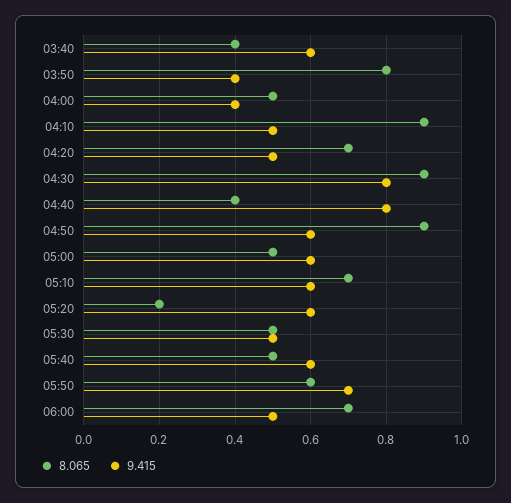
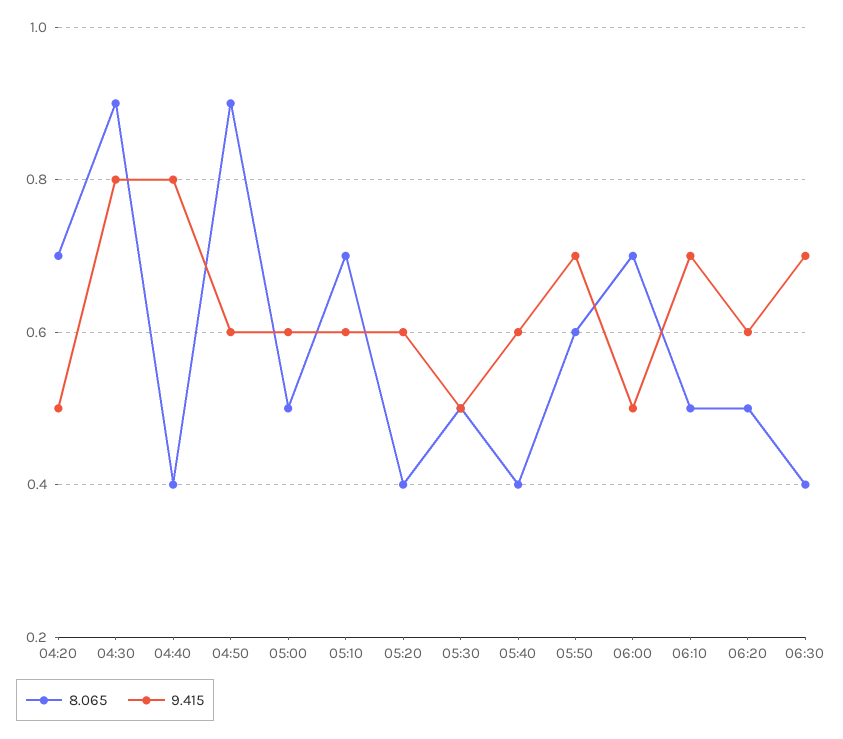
8.065, 03:40: 0.4 -> none
9.415, 03:40: 0.6 -> none
8.065, 03:50: 0.8 -> none
9.415, 03:50: 0.4 -> none
8.065, 04:00: 0.5 -> none
9.415, 04:00: 0.4 -> none
8.065, 04:10: 0.9 -> none
9.415, 04:10: 0.5 -> none
8.065, 05:20: 0.2 -> 0.4
8.065, 05:40: 0.5 -> 0.4
8.065, 06:10: none -> 0.5
9.415, 06:10: none -> 0.7
8.065, 06:20: none -> 0.5
9.415, 06:20: none -> 0.6
8.065, 06:30: none -> 0.4
9.415, 06:30: none -> 0.7

